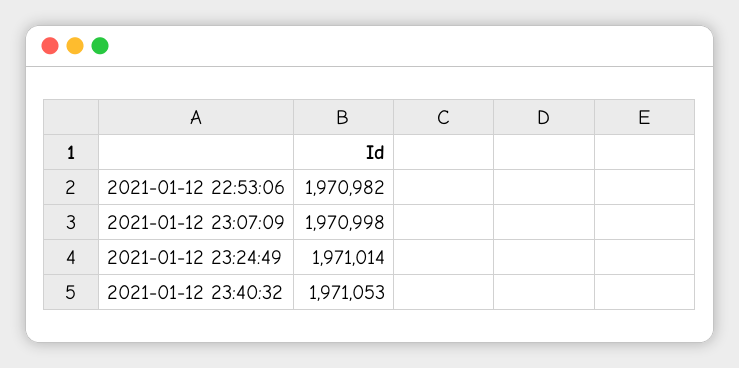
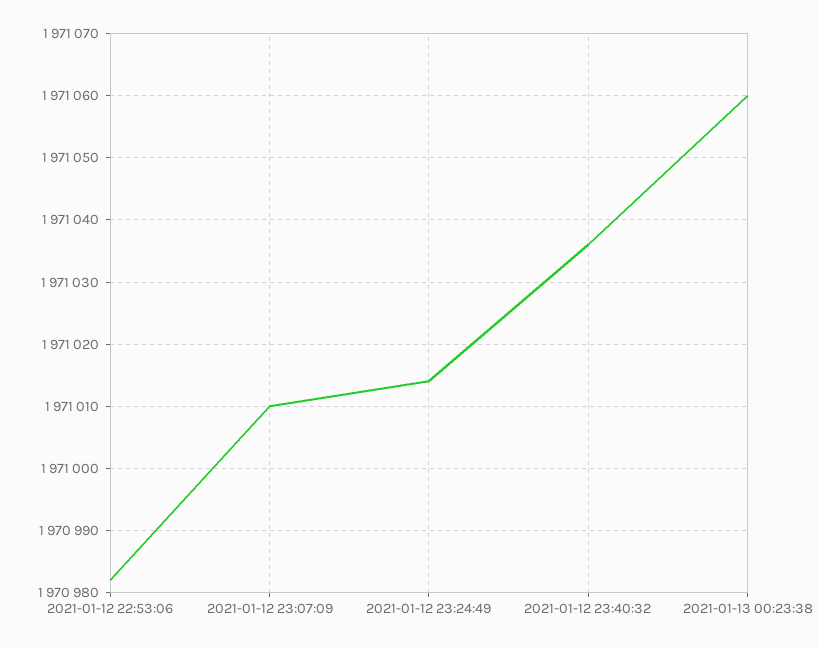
2021-01-12 23:07:09: 1970998 -> 1971010
2021-01-12 23:40:32: 1971053 -> 1971036
2021-01-13 00:23:38: none -> 1971060

